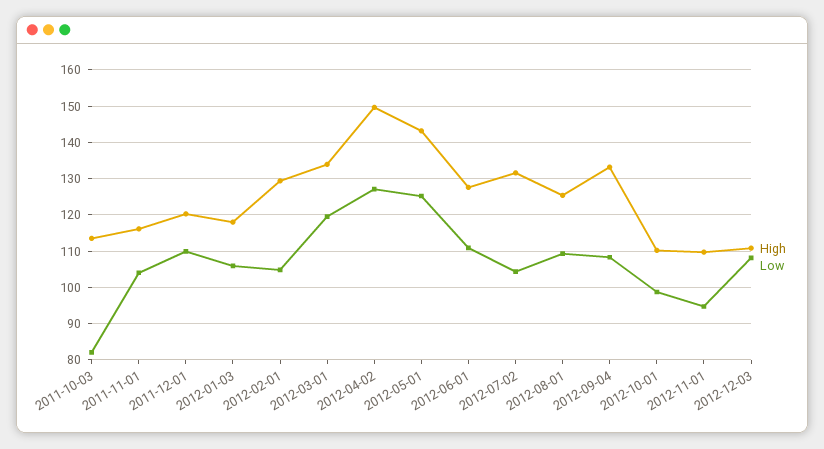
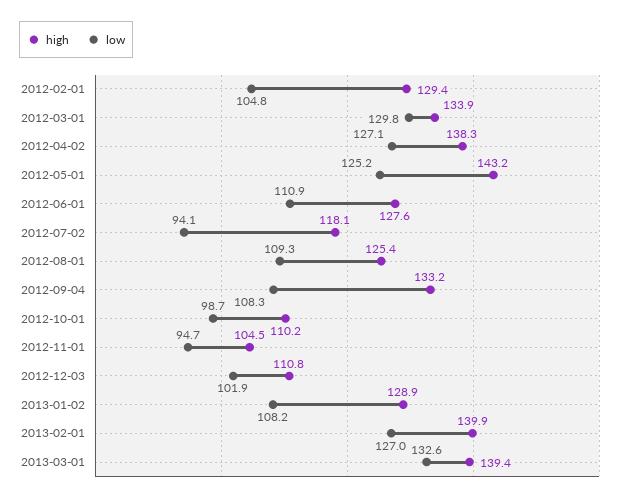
High, 2011-10-03: 114 -> none
Low, 2011-10-03: 82 -> none
High, 2011-11-01: 116 -> none
Low, 2011-11-01: 104 -> none
High, 2011-12-01: 120 -> none
Low, 2011-12-01: 110 -> none
High, 2012-01-03: 118 -> none
Low, 2012-01-03: 106 -> none
Low, 2012-03-01: 120 -> 129.8
High, 2012-04-02: 150 -> 138.3
High, 2012-07-02: 132 -> 118.1
Low, 2012-07-02: 104 -> 94.1
High, 2012-11-01: 110 -> 104.5
Low, 2012-12-03: 108 -> 101.9
High, 2013-01-02: none -> 128.9
Low, 2013-01-02: none -> 108.2
High, 2013-02-01: none -> 139.9
Low, 2013-02-01: none -> 127
High, 2013-03-01: none -> 139.4
Low, 2013-03-01: none -> 132.6

